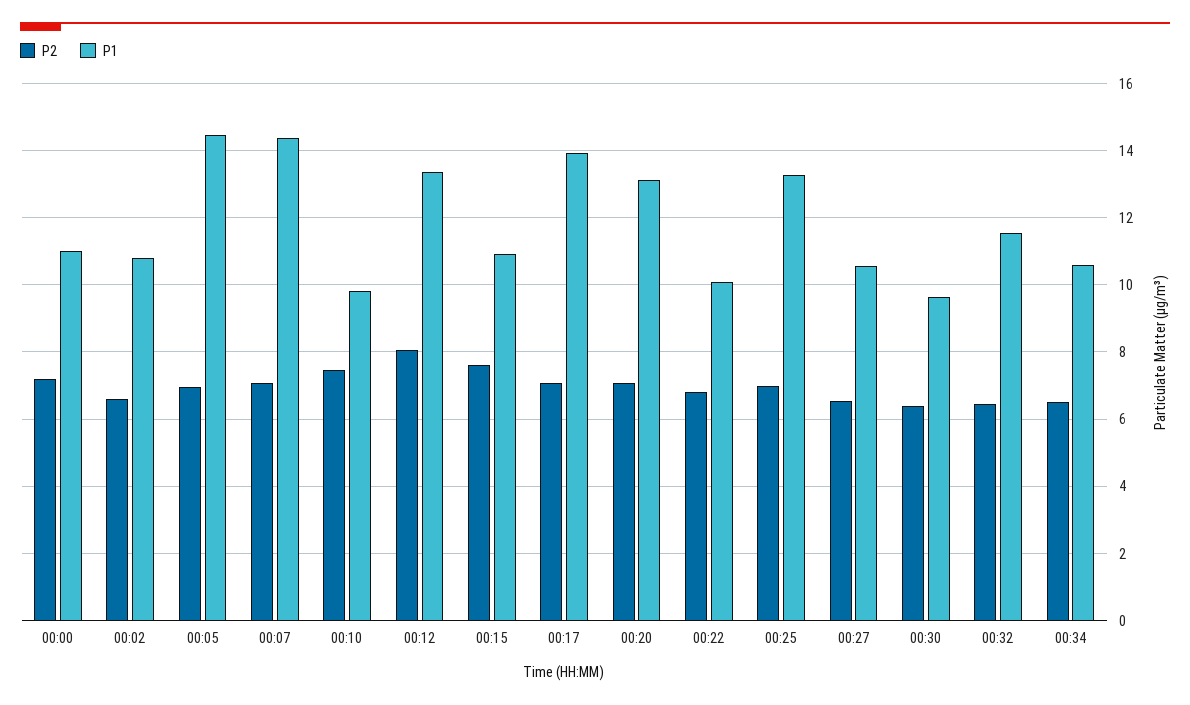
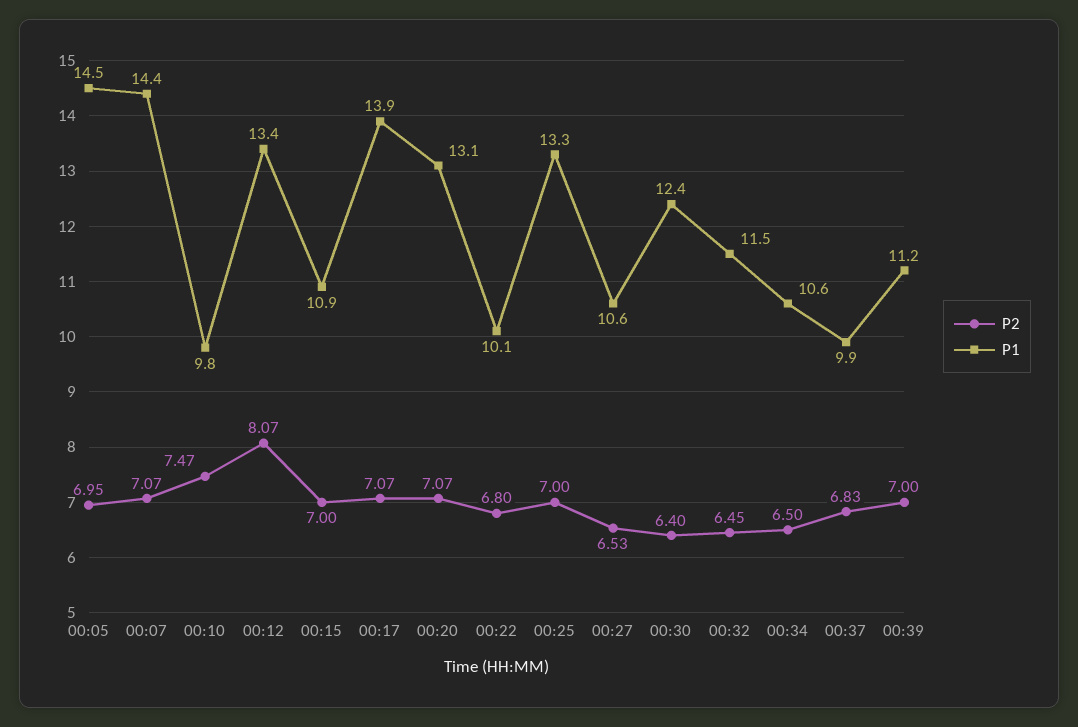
P2, 00:00: 7.2 -> none
P1, 00:00: 11 -> none
P2, 00:02: 6.6 -> none
P1, 00:02: 10.8 -> none
P2, 00:15: 7.6 -> 7
P1, 00:30: 9.6 -> 12.4
P2, 00:37: none -> 6.83
P1, 00:37: none -> 9.9
P2, 00:39: none -> 7
P1, 00:39: none -> 11.2

